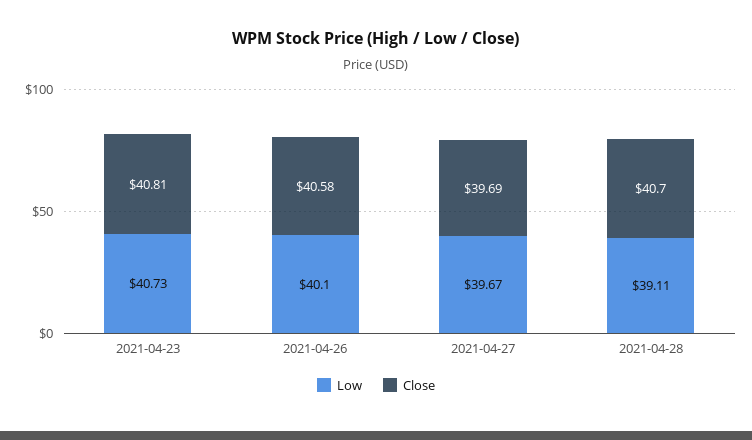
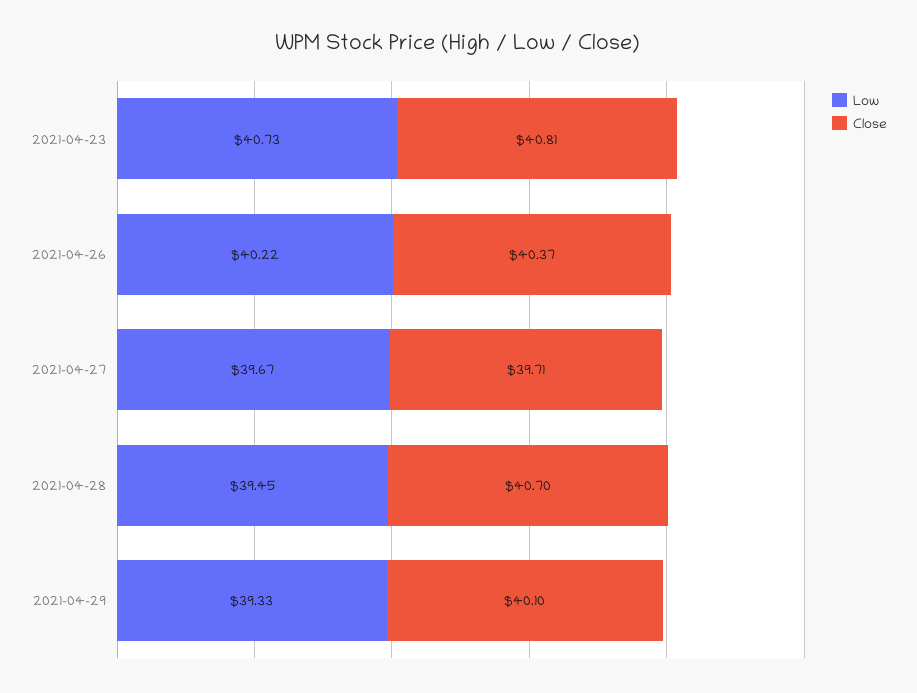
Low, 2021-04-26: 40.1 -> 40.22
Close, 2021-04-26: 40.58 -> 40.37
Close, 2021-04-27: 39.69 -> 39.71
Low, 2021-04-28: 39.11 -> 39.45
Low, 2021-04-29: none -> 39.33
Close, 2021-04-29: none -> 40.1

